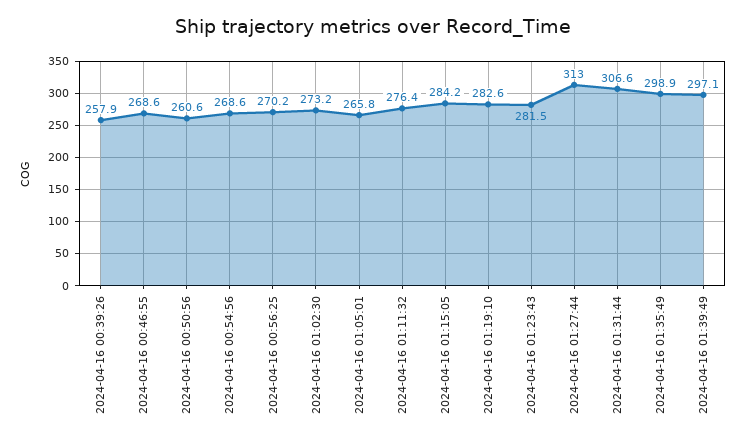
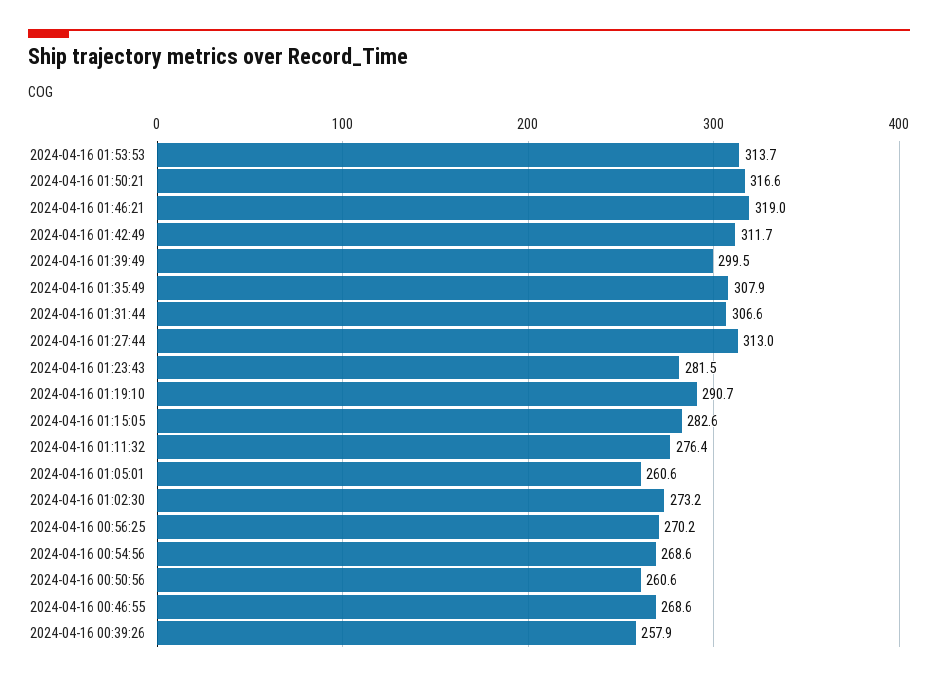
2024-04-16 01:05:01: 265.8 -> 260.6
2024-04-16 01:15:05: 284.2 -> 282.6
2024-04-16 01:19:10: 282.6 -> 290.7
2024-04-16 01:35:49: 298.9 -> 307.9
2024-04-16 01:39:49: 297.1 -> 299.5
2024-04-16 01:53:53: none -> 313.7
2024-04-16 01:50:21: none -> 316.6
2024-04-16 01:46:21: none -> 319
2024-04-16 01:42:49: none -> 311.7

